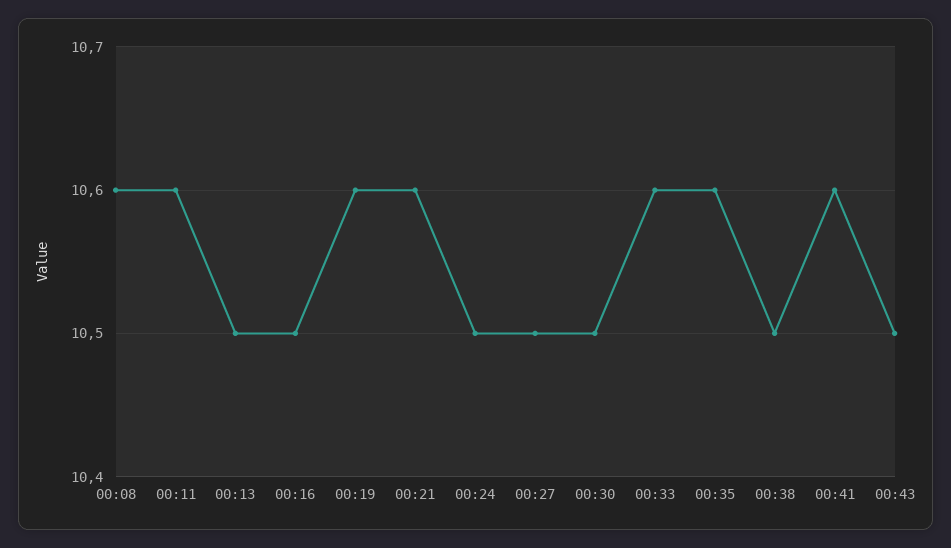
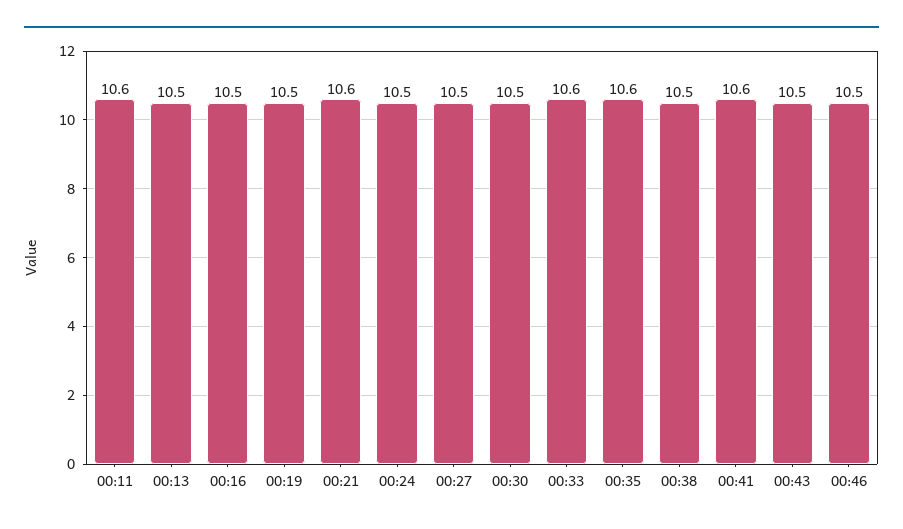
00:08: 10.6 -> none
00:19: 10.6 -> 10.5
00:46: none -> 10.5

